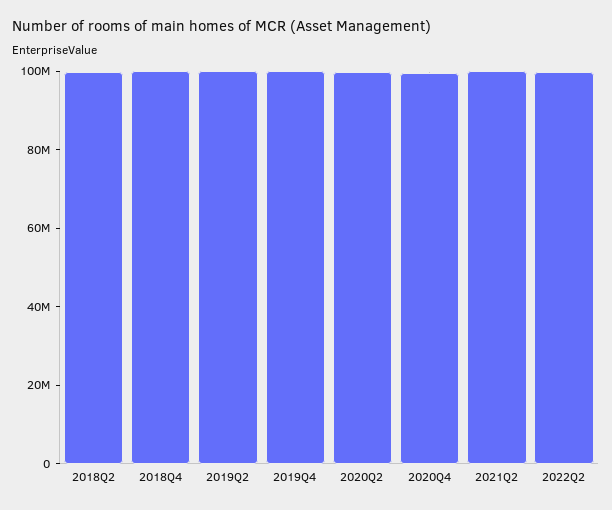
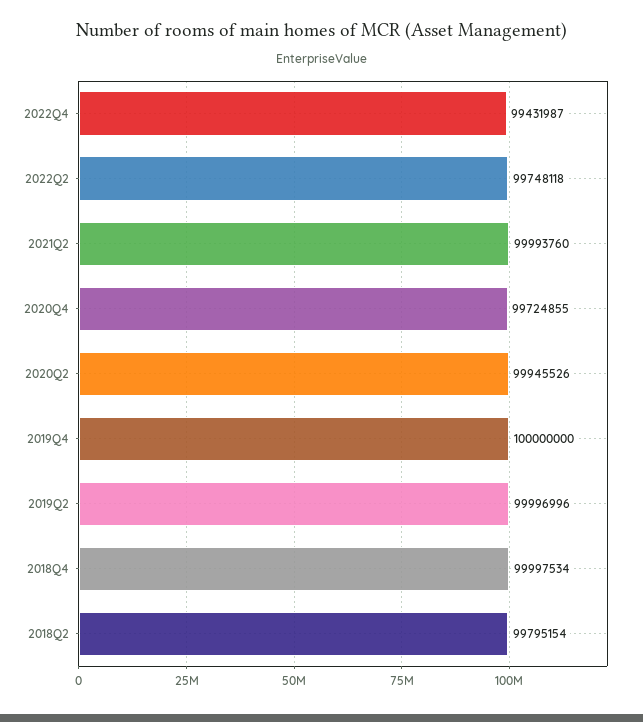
2022Q4: none -> 99431987

